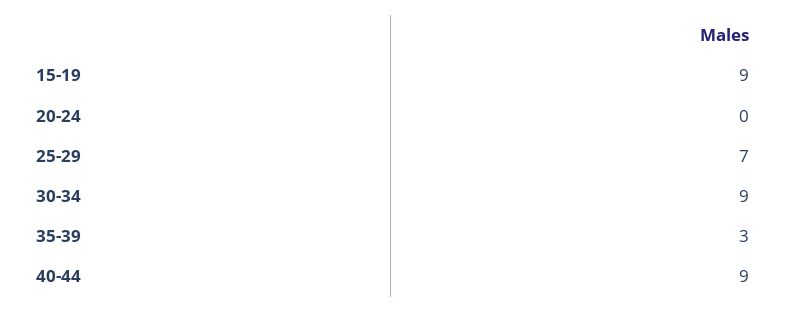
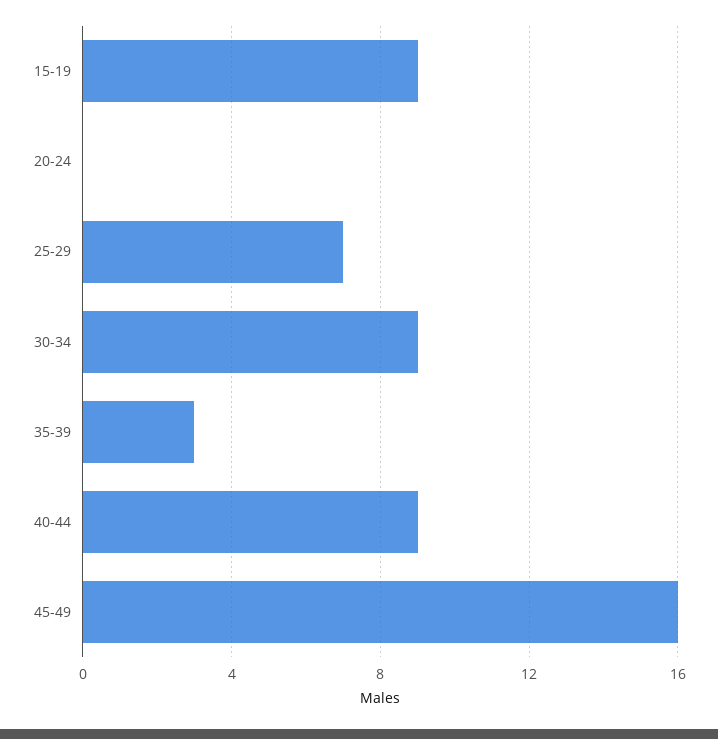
45-49: none -> 16

